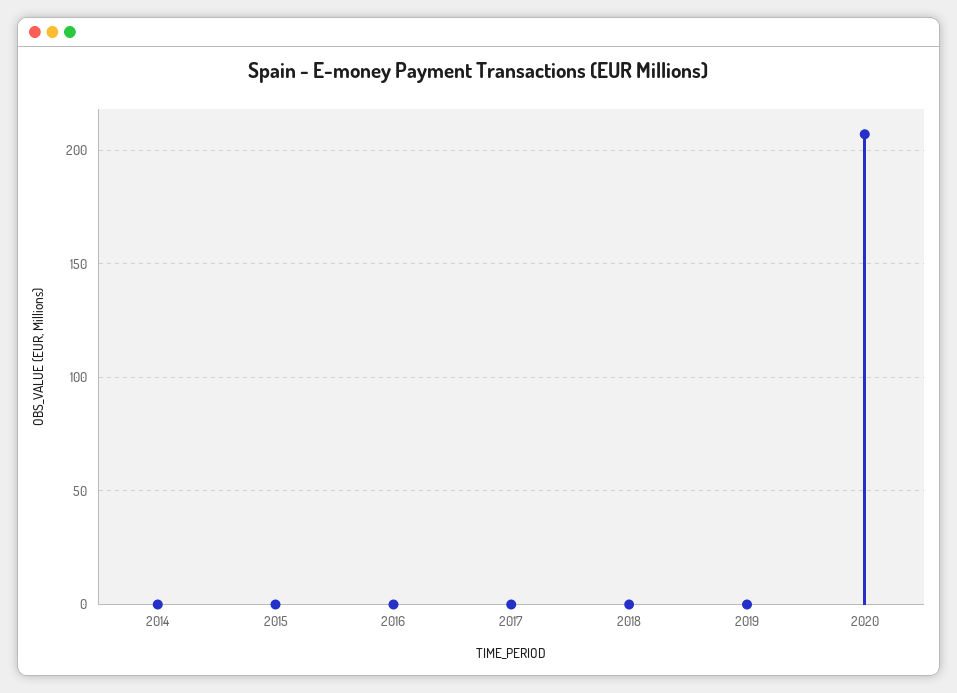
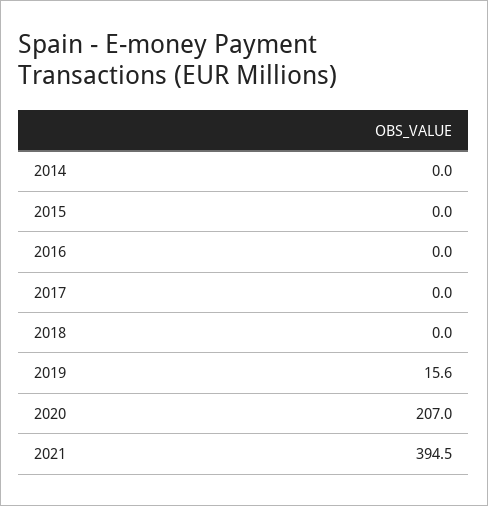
2019: 0 -> 15.6
2021: none -> 394.5

